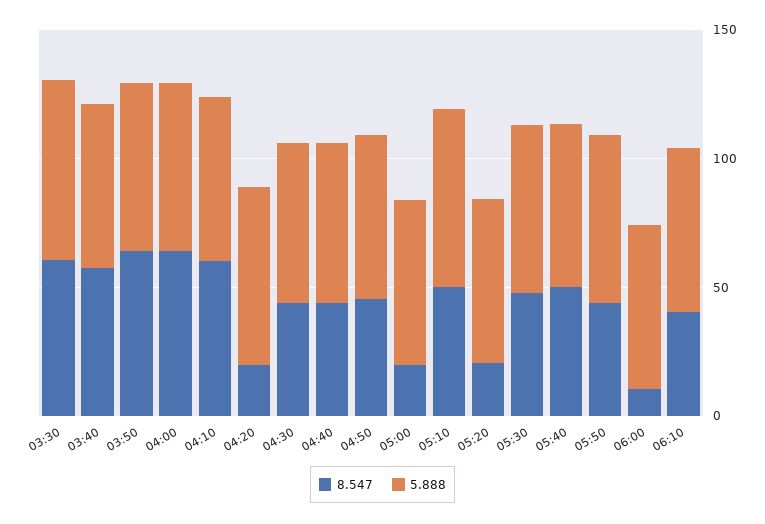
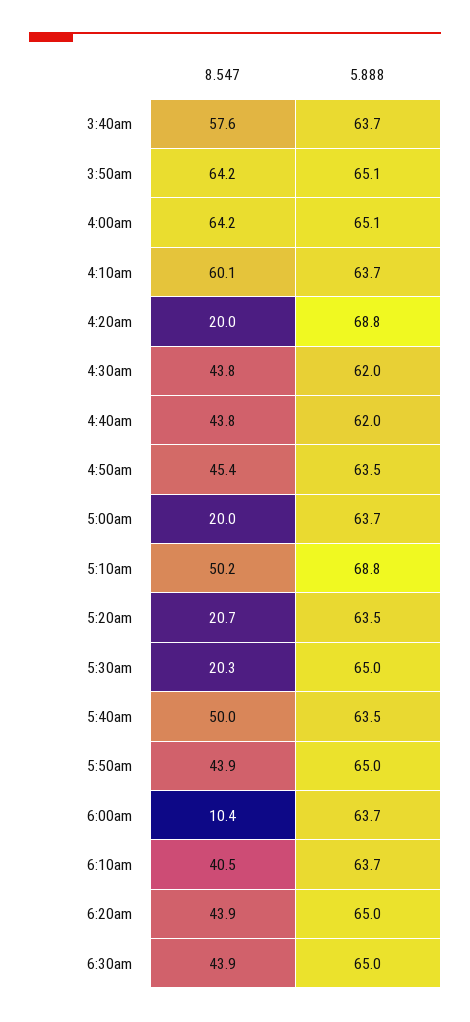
8.547, 03:30: 60 -> none
5.888, 03:30: 70 -> none
8.547, 05:30: 50 -> 20.3
8.547, 6:20am: none -> 43.9
5.888, 6:20am: none -> 65
8.547, 6:30am: none -> 43.9
5.888, 6:30am: none -> 65

